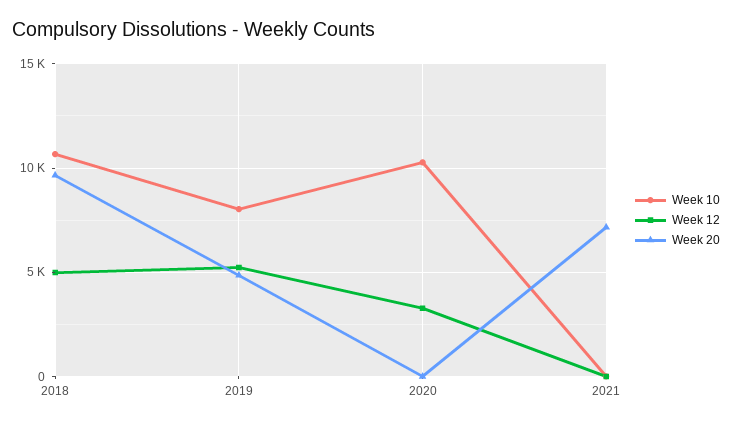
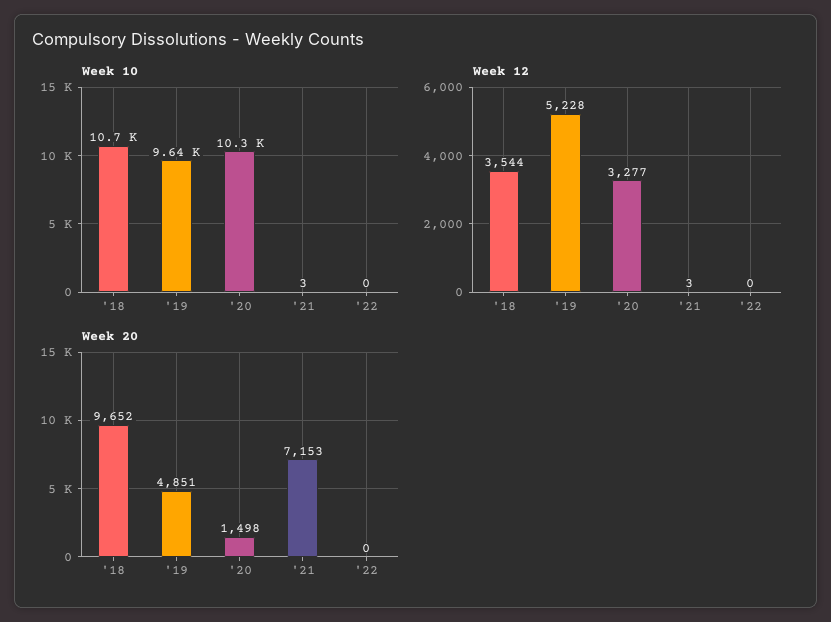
Week 12, 2018: 5000 -> 3544
Week 10, 2019: 8000 -> 9640
Week 20, 2020: 0 -> 1498
Week 10, '22: none -> 0
Week 12, '22: none -> 0
Week 20, '22: none -> 0

